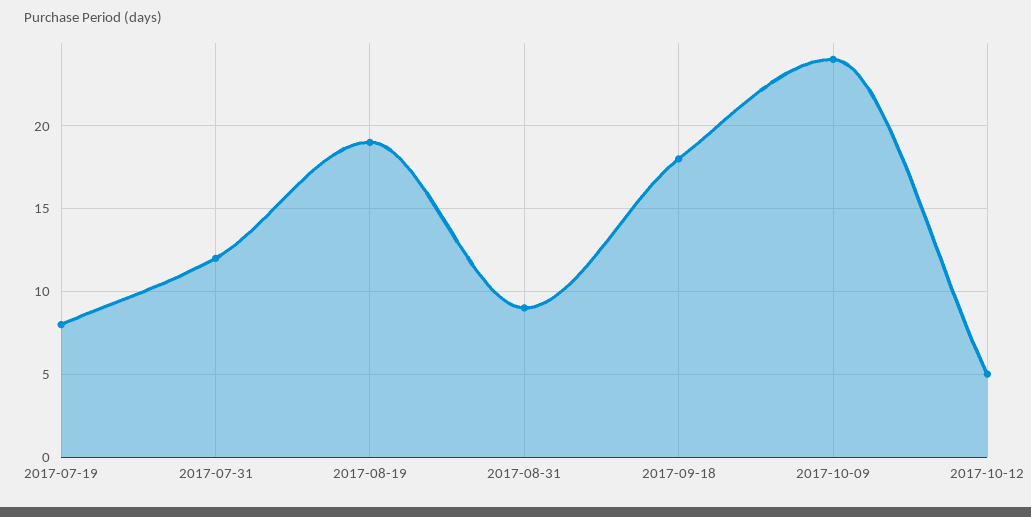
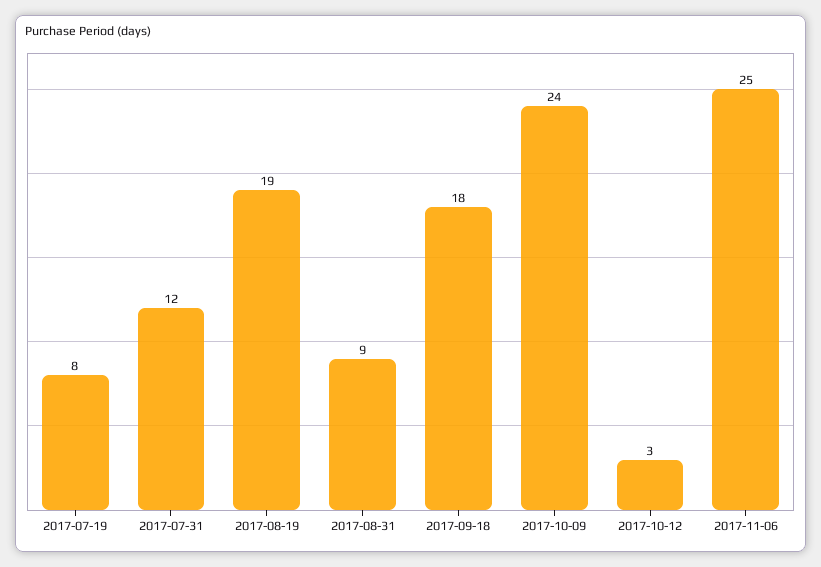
2017-10-12: 5 -> 3
2017-11-06: none -> 25

